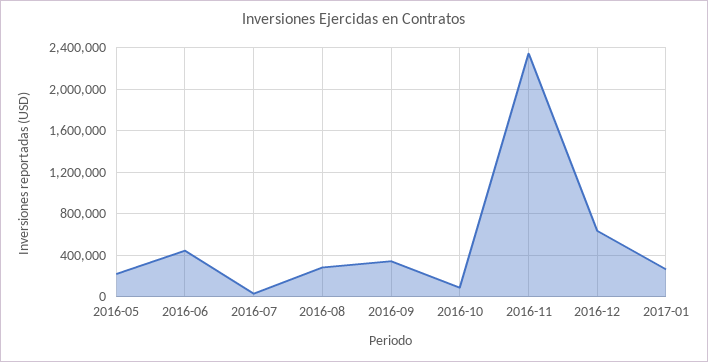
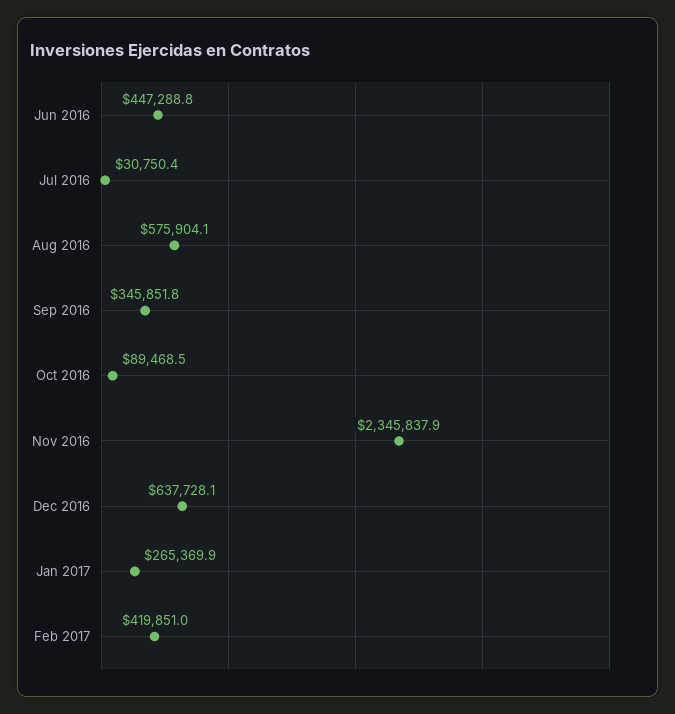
2016-05: 200000 -> none
2016-08: 300000 -> 575904.1
Feb 2017: none -> 419851

